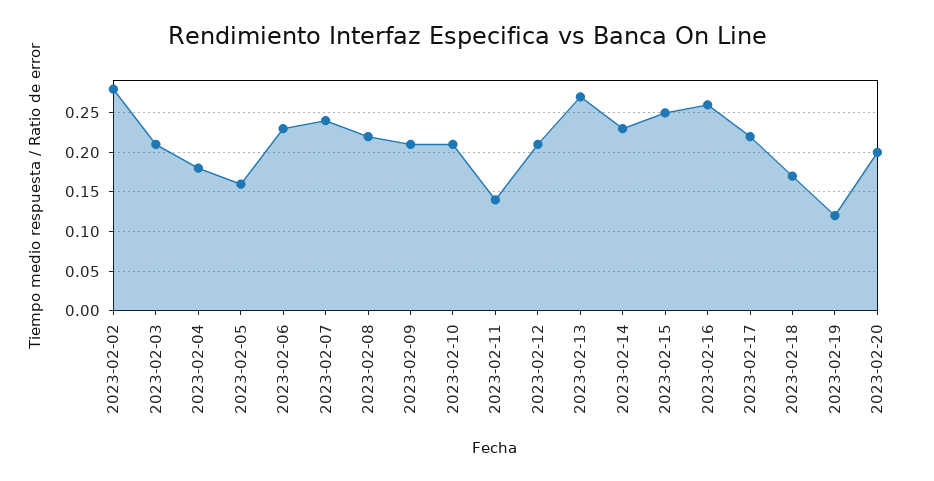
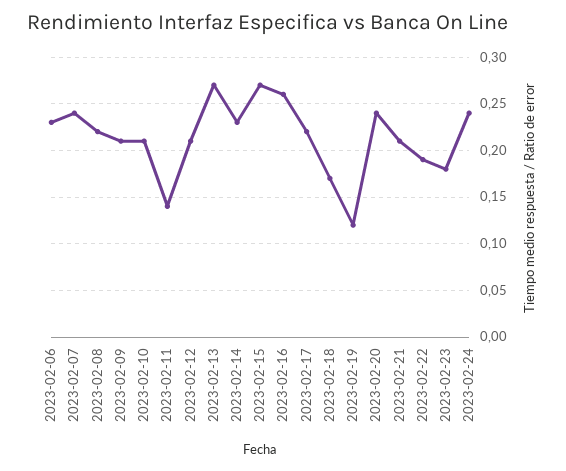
2023-02-02: 0.28 -> none
2023-02-03: 0.21 -> none
2023-02-04: 0.18 -> none
2023-02-05: 0.16 -> none
2023-02-15: 0.25 -> 0.27
2023-02-20: 0.2 -> 0.24
2023-02-21: none -> 0.21
2023-02-22: none -> 0.19
2023-02-23: none -> 0.18
2023-02-24: none -> 0.24

